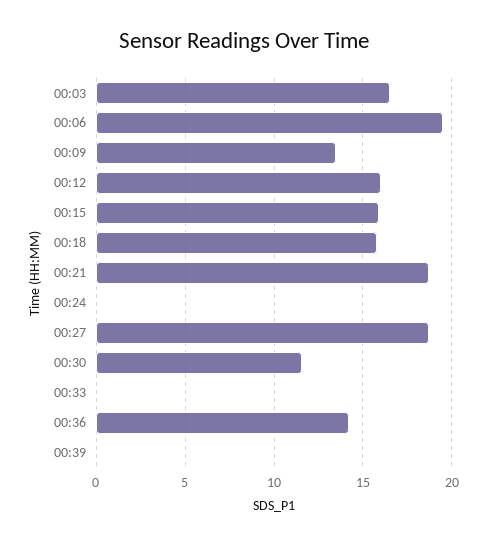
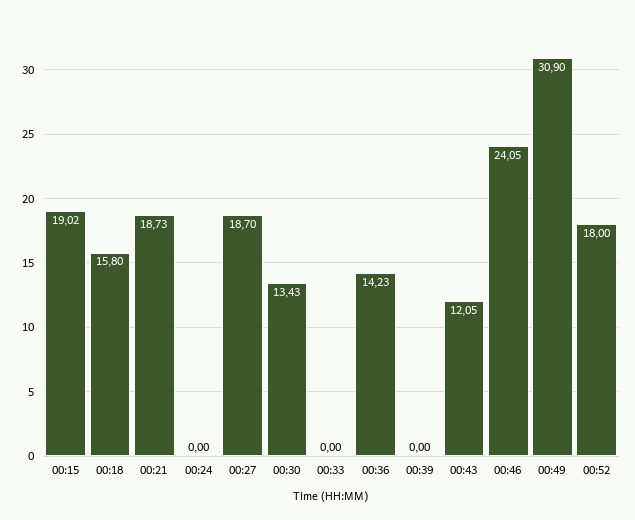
00:03: 16.5 -> none
00:06: 19.5 -> none
00:09: 13.5 -> none
00:12: 16 -> none
00:15: 16 -> 19.02
00:30: 11.5 -> 13.43
00:43: none -> 12.05
00:46: none -> 24.05
00:49: none -> 30.9
00:52: none -> 18

